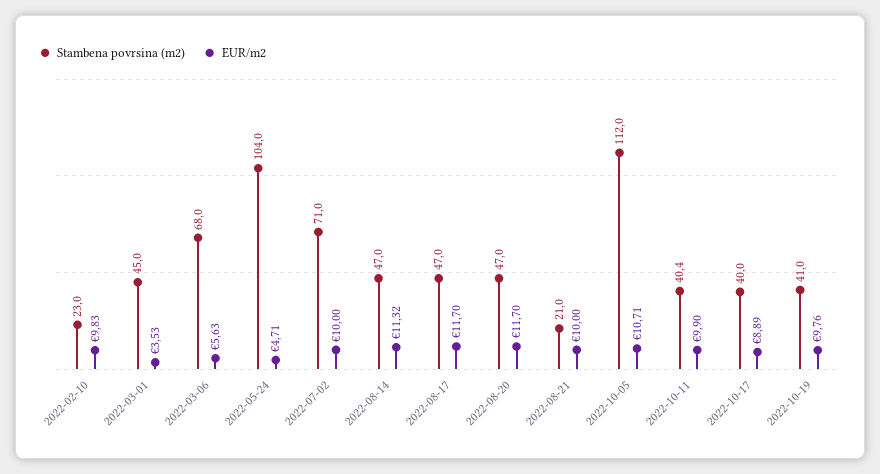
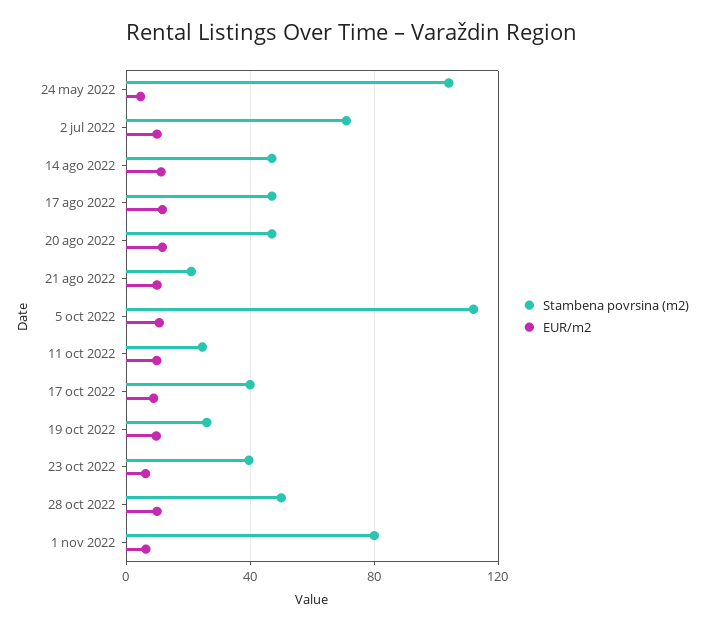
Stambena povrsina (m2), 2022-02-10: 23 -> none
EUR/m2, 2022-02-10: 9.83 -> none
Stambena povrsina (m2), 2022-03-01: 45 -> none
EUR/m2, 2022-03-01: 3.53 -> none
Stambena povrsina (m2), 2022-03-06: 68 -> none
EUR/m2, 2022-03-06: 5.63 -> none
Stambena povrsina (m2), 2022-10-11: 40.4 -> 25
Stambena povrsina (m2), 2022-10-19: 41 -> 25
Stambena povrsina (m2), 23 oct 2022: none -> 40
EUR/m2, 23 oct 2022: none -> 5
Stambena povrsina (m2), 28 oct 2022: none -> 50
EUR/m2, 28 oct 2022: none -> 10
Stambena povrsina (m2), 1 nov 2022: none -> 80
EUR/m2, 1 nov 2022: none -> 5

